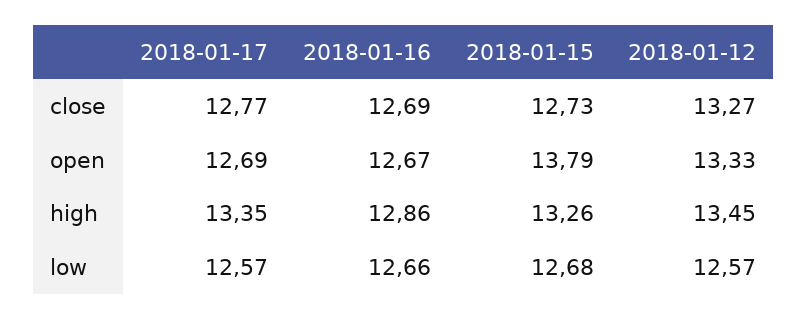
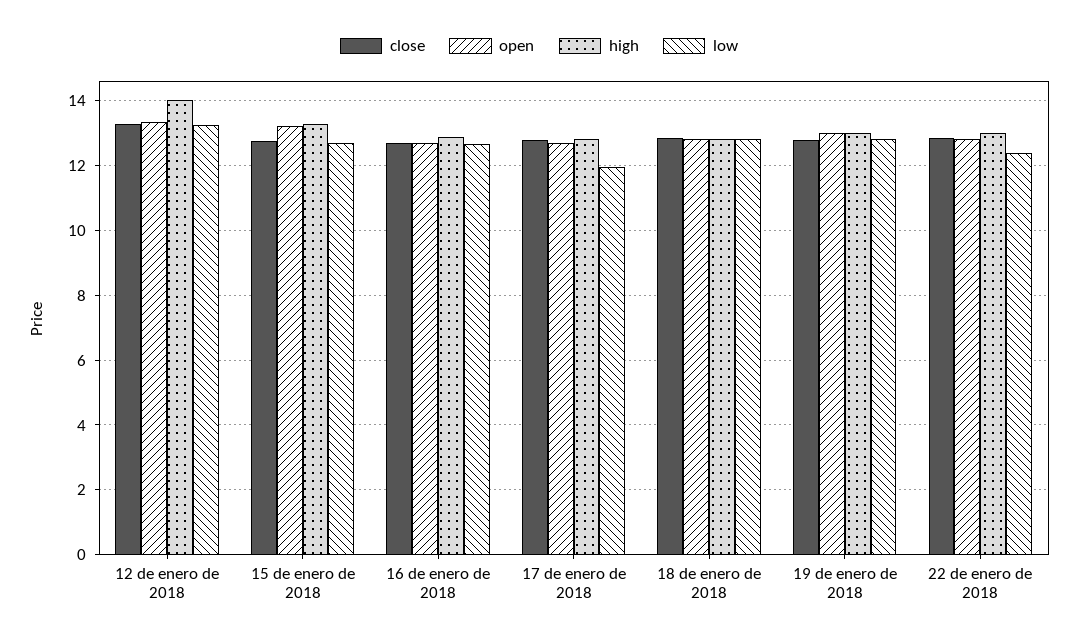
open, 2018-01-15: 13.79 -> 13.2
high, 2018-01-17: 13.35 -> 12.8
high, 2018-01-12: 13.45 -> 14
low, 2018-01-17: 12.57 -> 12
low, 2018-01-12: 12.57 -> 13.2
close, 18 de enero de 2018: none -> 12.8
open, 18 de enero de 2018: none -> 12.8
high, 18 de enero de 2018: none -> 12.8
low, 18 de enero de 2018: none -> 12.8
close, 19 de enero de 2018: none -> 12.8
open, 19 de enero de 2018: none -> 13
high, 19 de enero de 2018: none -> 13
low, 19 de enero de 2018: none -> 12.8
close, 22 de enero de 2018: none -> 12.8
open, 22 de enero de 2018: none -> 12.8
high, 22 de enero de 2018: none -> 13
low, 22 de enero de 2018: none -> 12.4

